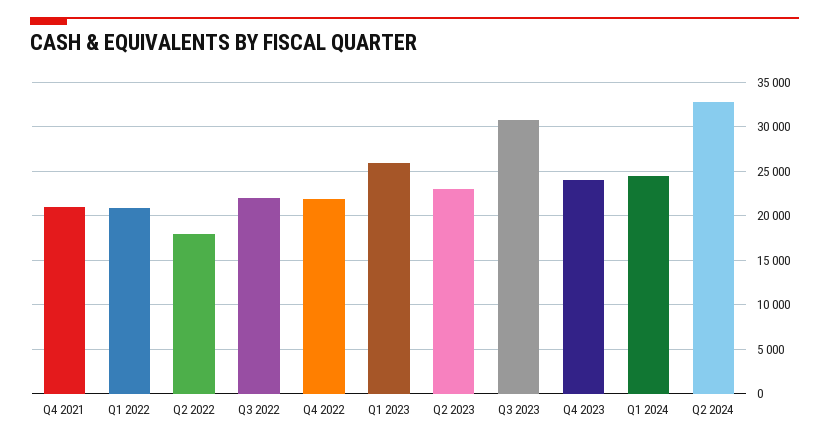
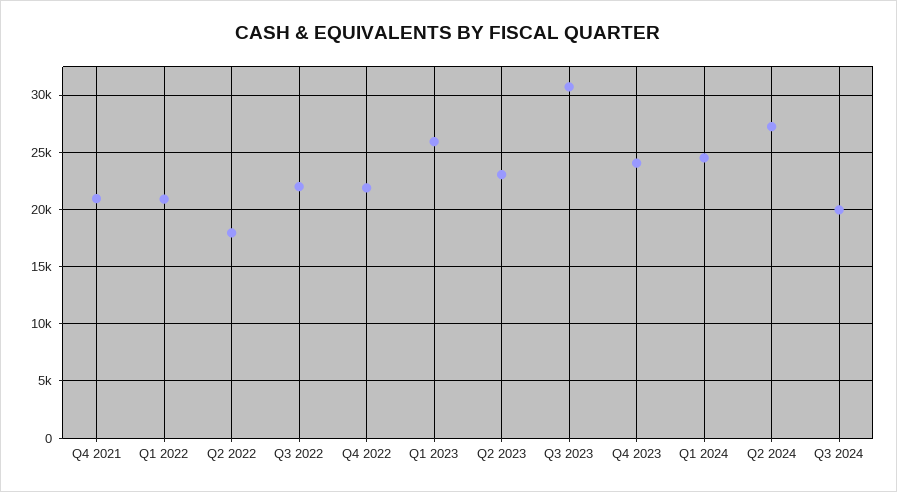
Q2 2024: 33000 -> 27000
Q3 2024: none -> 20000

